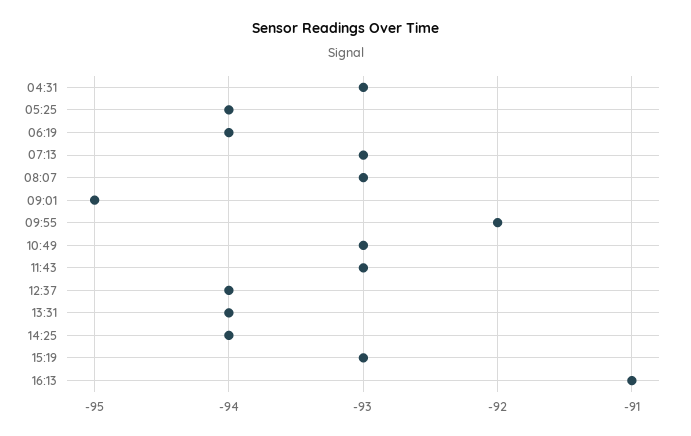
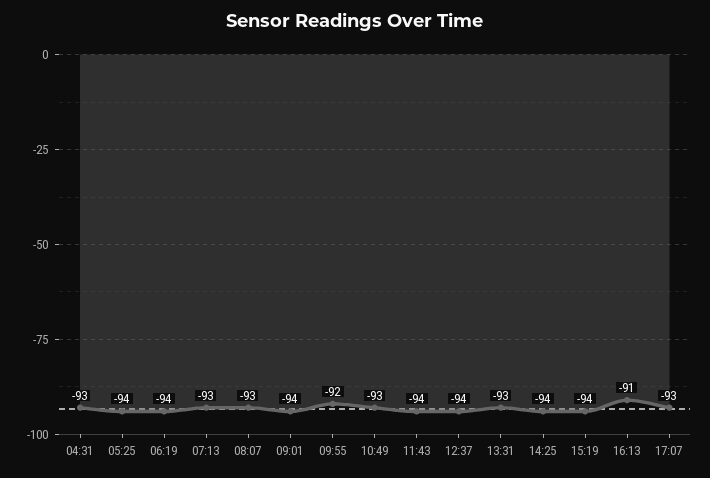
09:01: -95 -> -94
11:43: -93 -> -94
13:31: -94 -> -93
15:19: -93 -> -94
17:07: none -> -93

